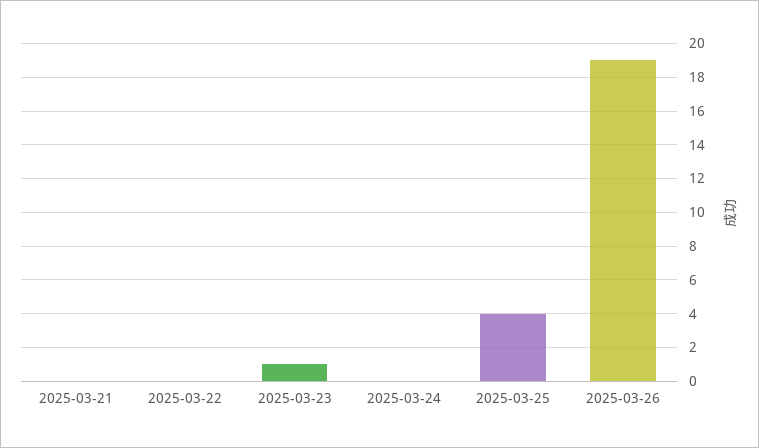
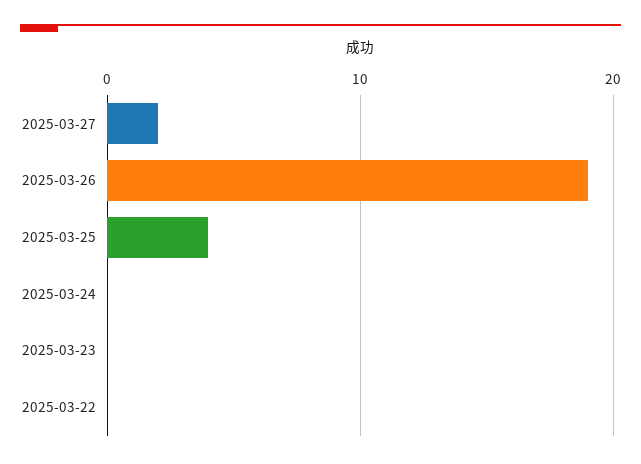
2025-03-21: 0 -> none
2025-03-23: 1 -> 0
2025-03-27: none -> 2

